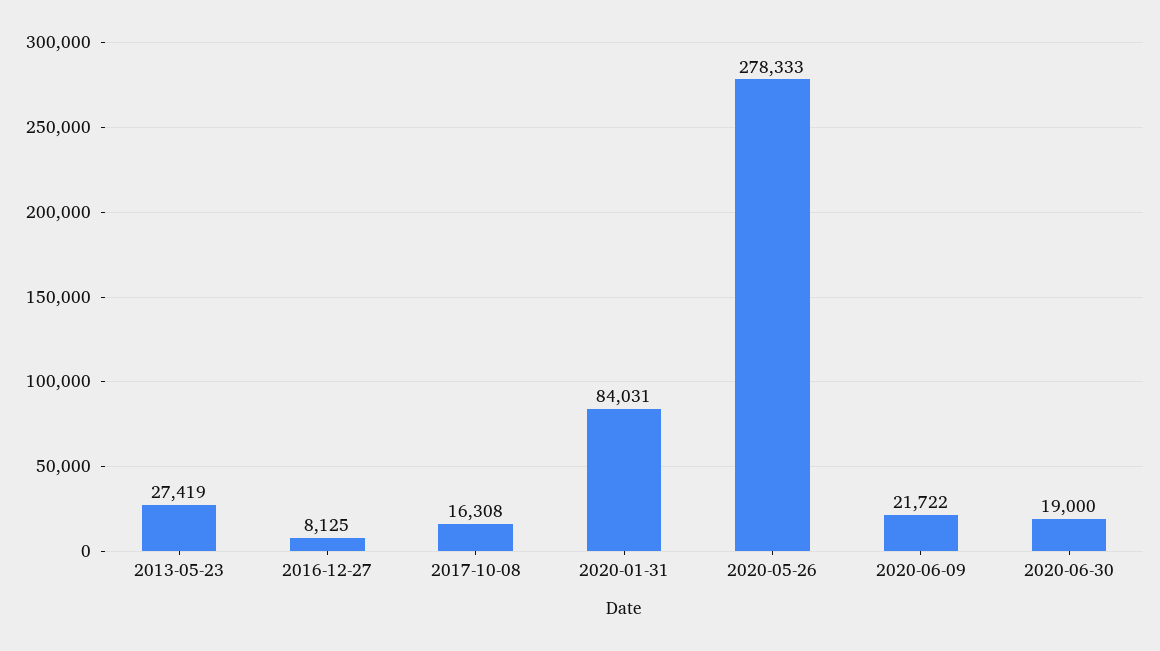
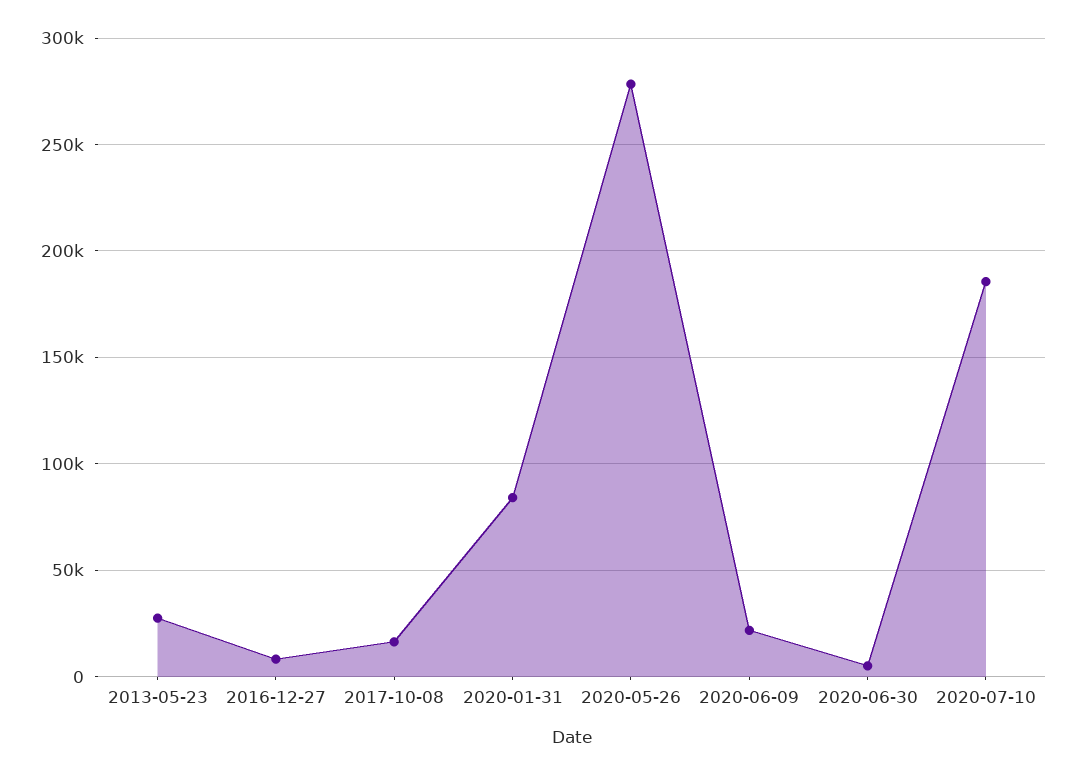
2020-06-30: 19000 -> 5000
2020-07-10: none -> 185000

